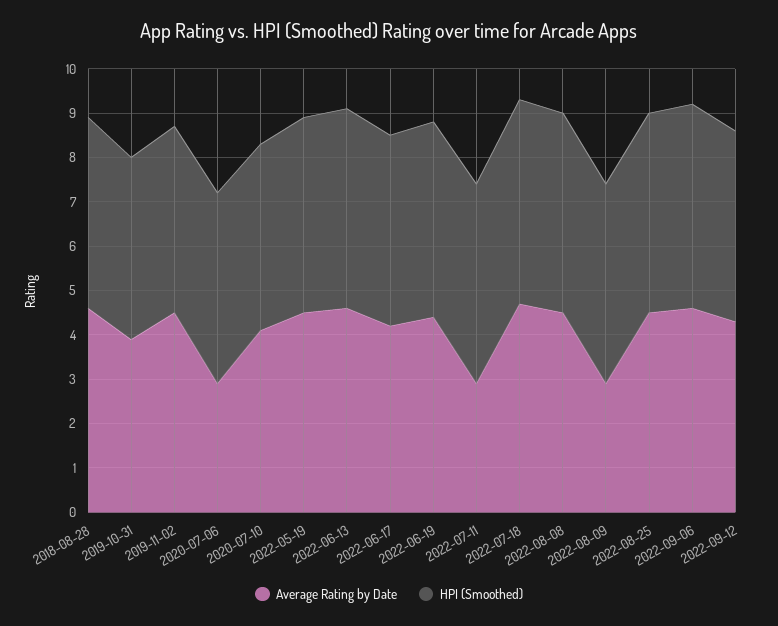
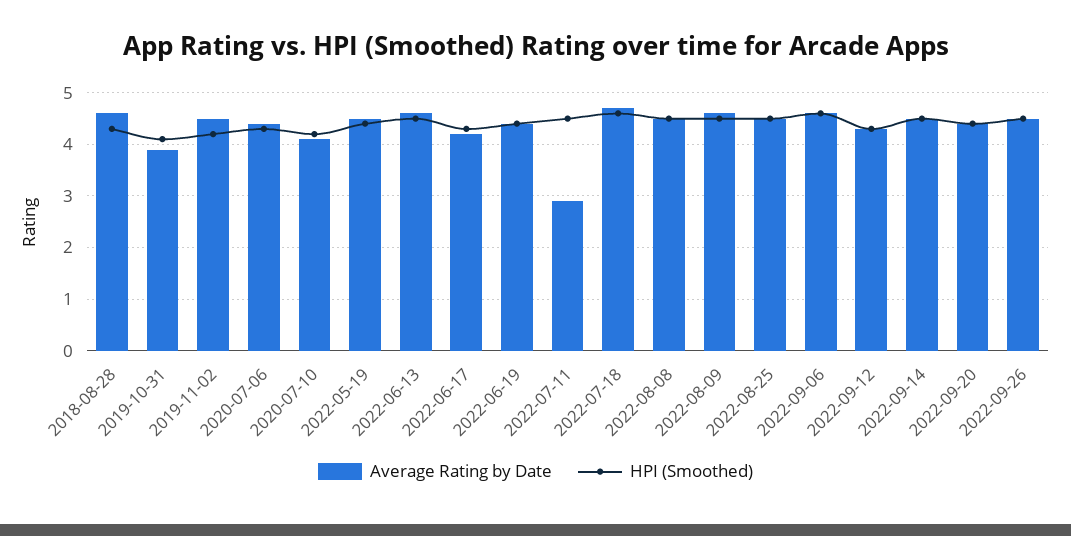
Average Rating by Date, 2020-07-06: 3 -> 4.5
Average Rating by Date, 2022-08-09: 3 -> 4.5
Average Rating by Date, 2022-09-14: none -> 4.5
HPI (Smoothed), 2022-09-14: none -> 4.5
Average Rating by Date, 2022-09-20: none -> 4.5
HPI (Smoothed), 2022-09-20: none -> 4.5
Average Rating by Date, 2022-09-26: none -> 4.5
HPI (Smoothed), 2022-09-26: none -> 4.5

